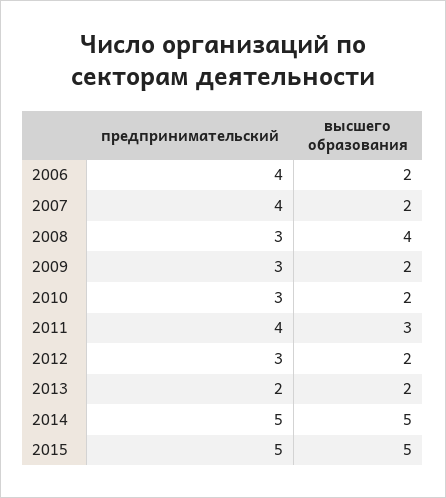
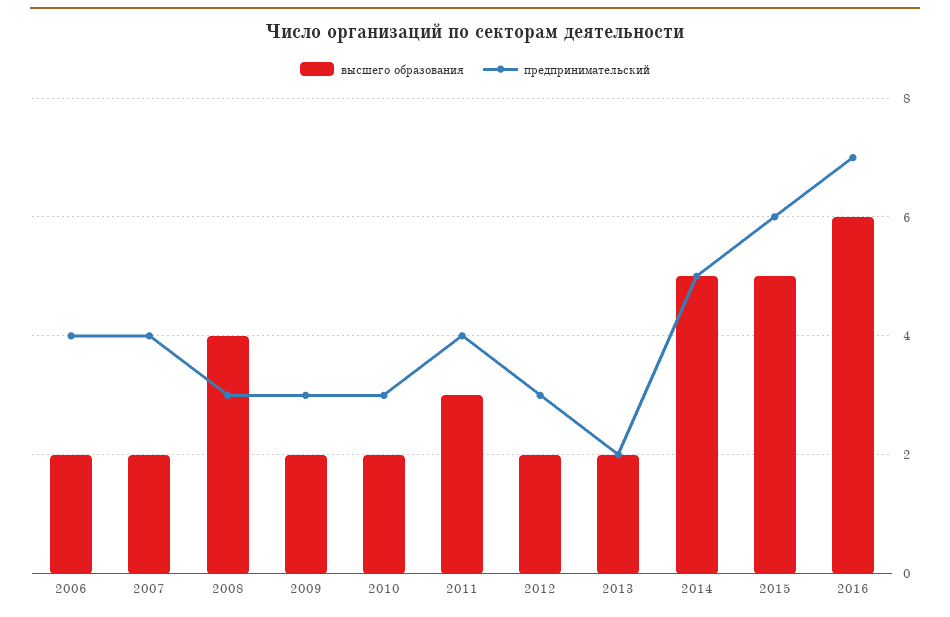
предпринимательский, 2015: 5 -> 6
высшего образования, 2016: none -> 6
предпринимательский, 2016: none -> 7

